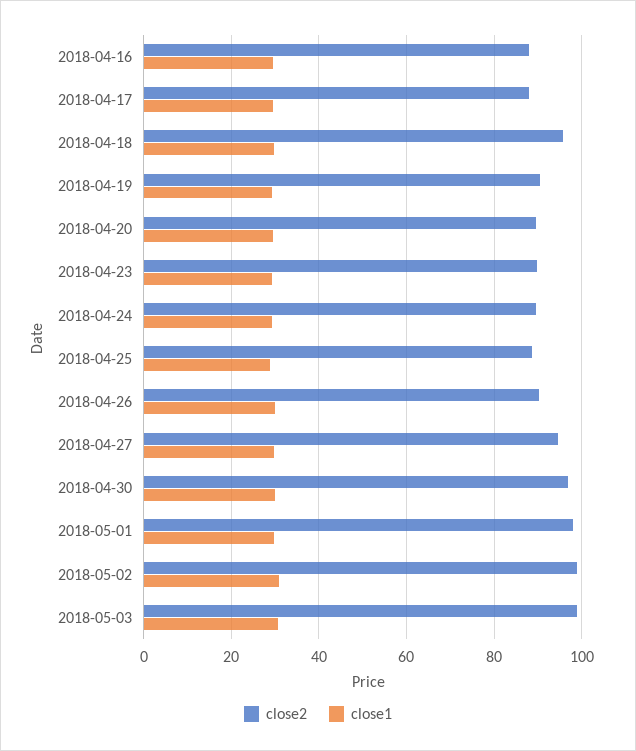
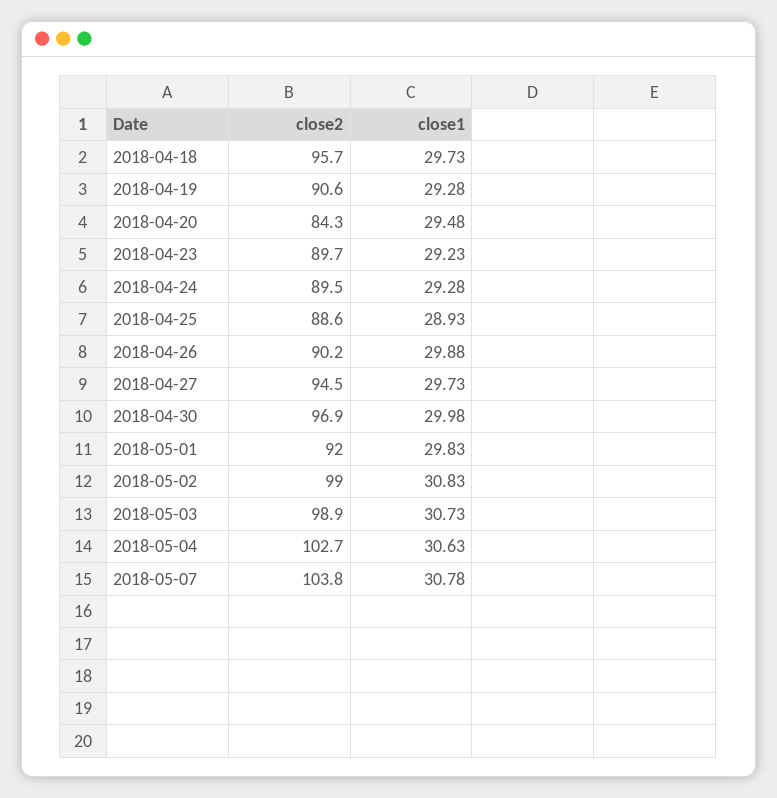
close2, 2018-04-16: 88 -> none
close1, 2018-04-16: 30 -> none
close2, 2018-04-17: 88 -> none
close1, 2018-04-17: 30 -> none
close2, 2018-04-20: 90 -> 84.3
close2, 2018-05-01: 98 -> 92
close2, 2018-05-04: none -> 102.7
close1, 2018-05-04: none -> 30.63
close2, 2018-05-07: none -> 103.8
close1, 2018-05-07: none -> 30.78

